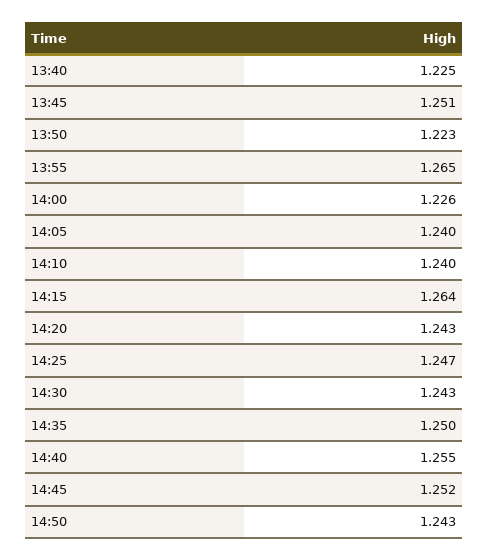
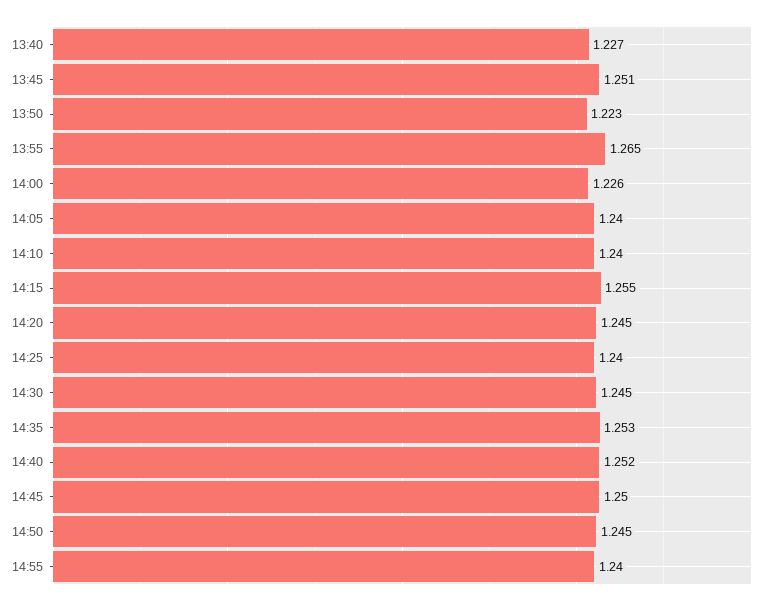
13:40: 1.225 -> 1.227
14:15: 1.264 -> 1.255
14:20: 1.243 -> 1.245
14:25: 1.247 -> 1.24
14:30: 1.243 -> 1.245
14:35: 1.25 -> 1.253
14:40: 1.255 -> 1.252
14:45: 1.252 -> 1.25
14:50: 1.243 -> 1.245
14:55: none -> 1.24

